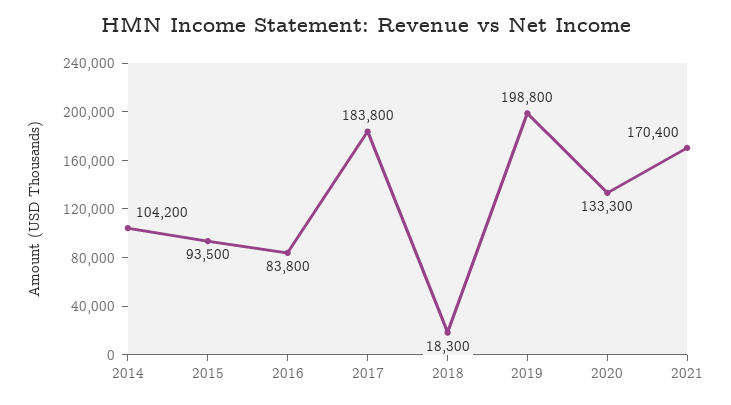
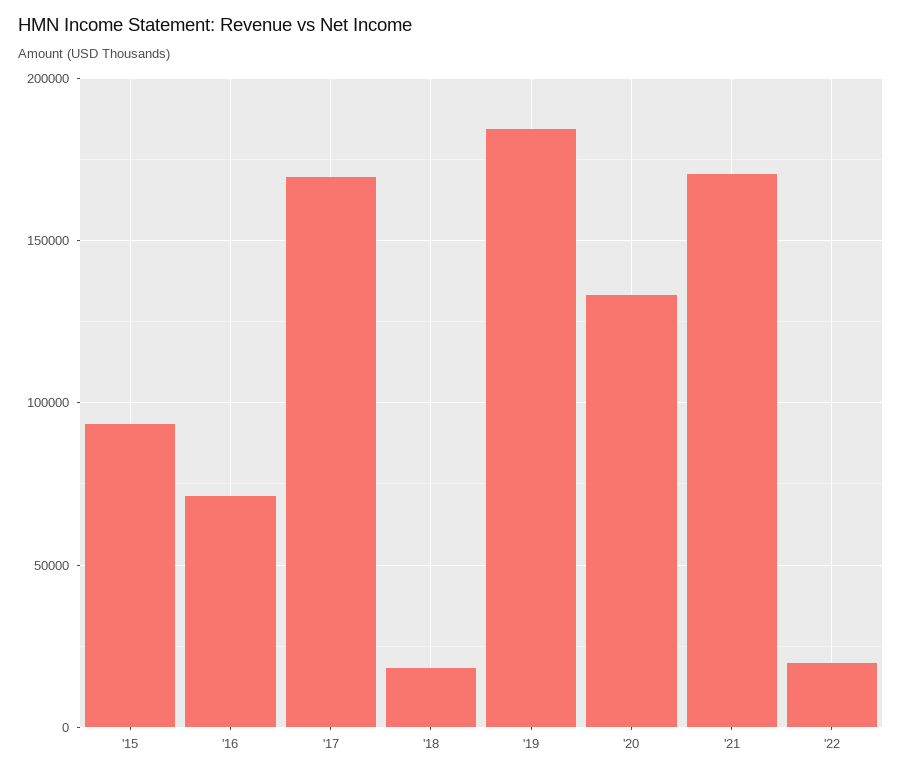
2014: 104200 -> none
2016: 83800 -> 70000
2017: 183800 -> 170000
2019: 198800 -> 185000
'22: none -> 20000

